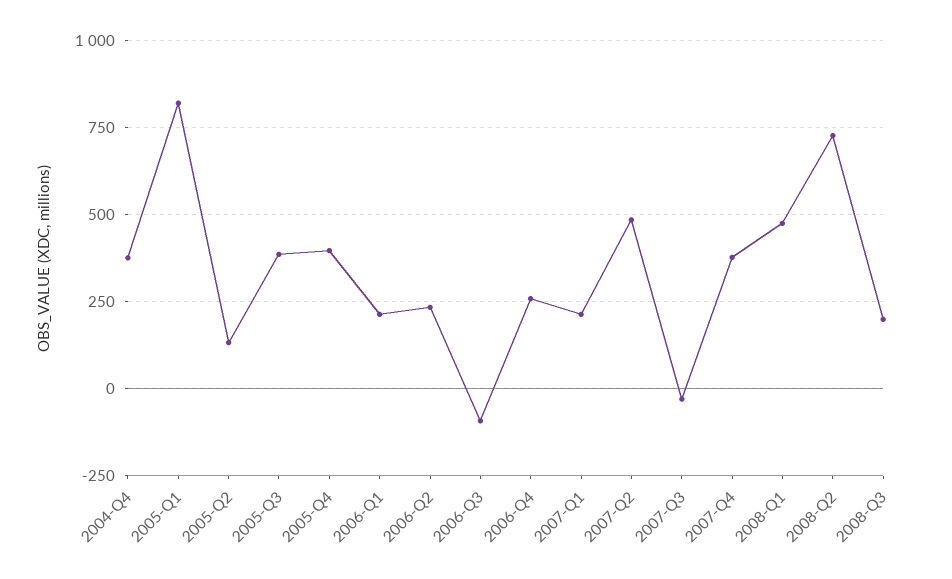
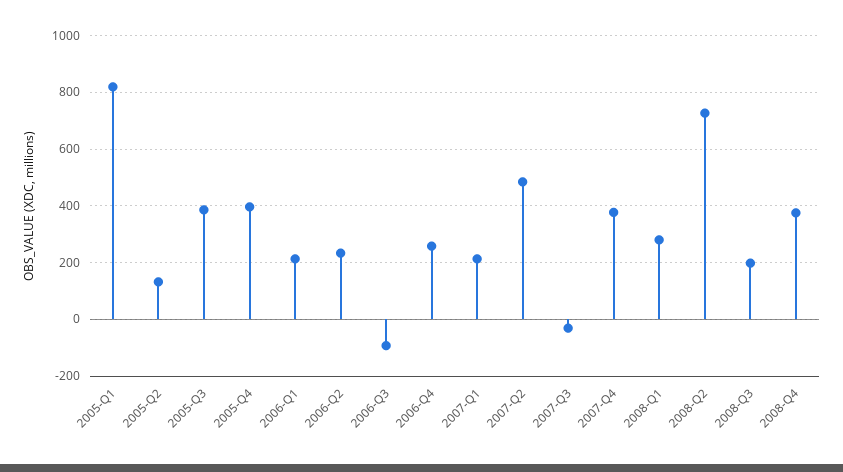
2004-Q4: 375 -> none
2008-Q1: 475 -> 275
2008-Q4: none -> 375

